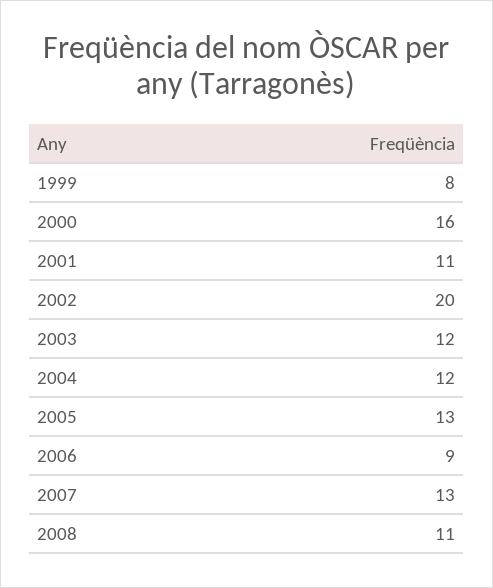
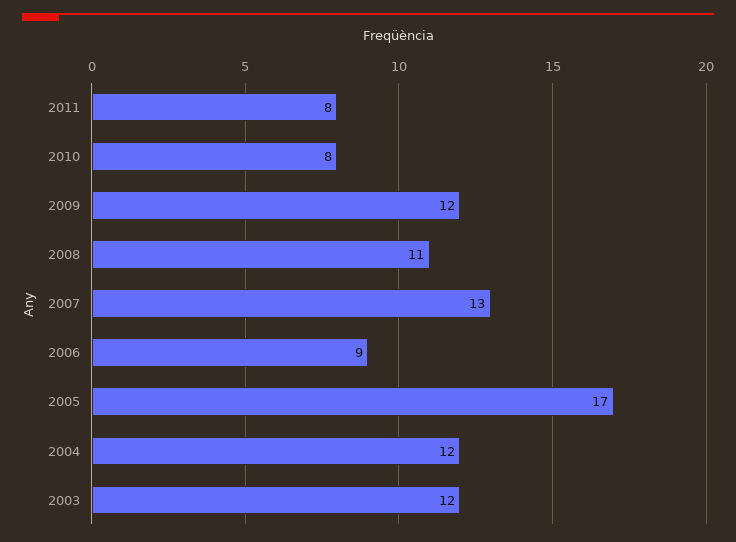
1999: 8 -> none
2000: 16 -> none
2001: 11 -> none
2002: 20 -> none
2005: 13 -> 17
2011: none -> 8
2010: none -> 8
2009: none -> 12

